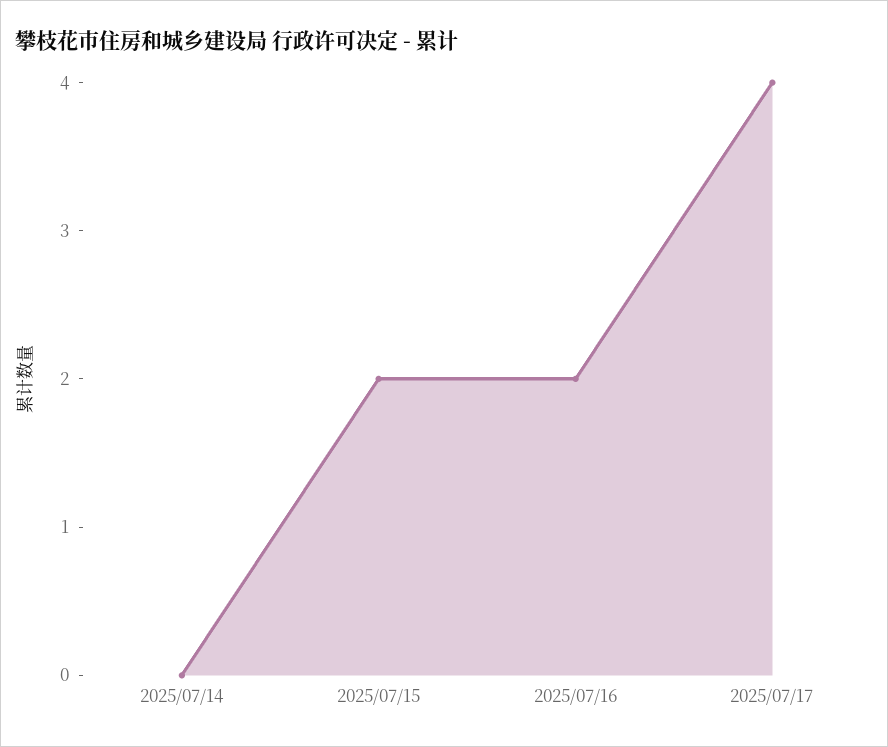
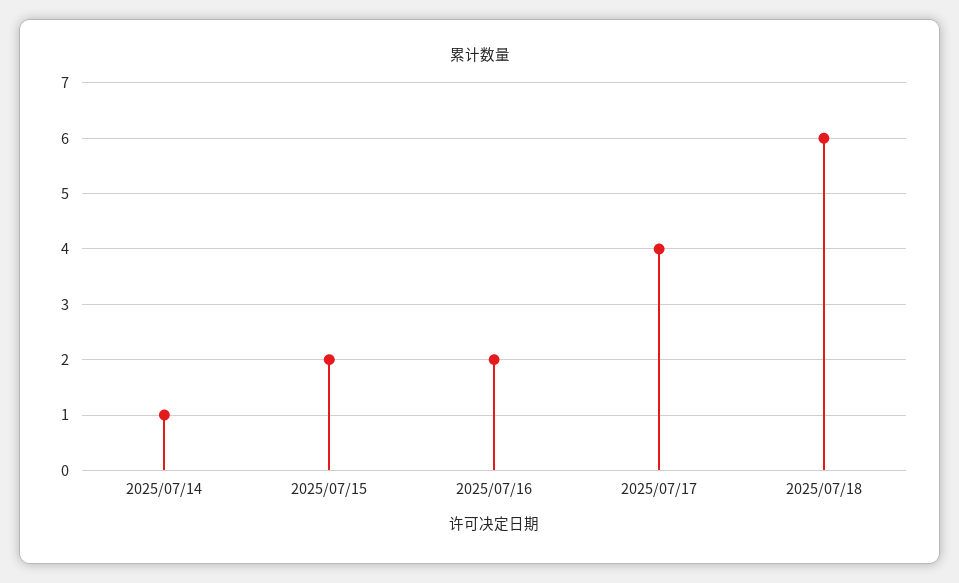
2025/07/14: 0 -> 1
2025/07/18: none -> 6

